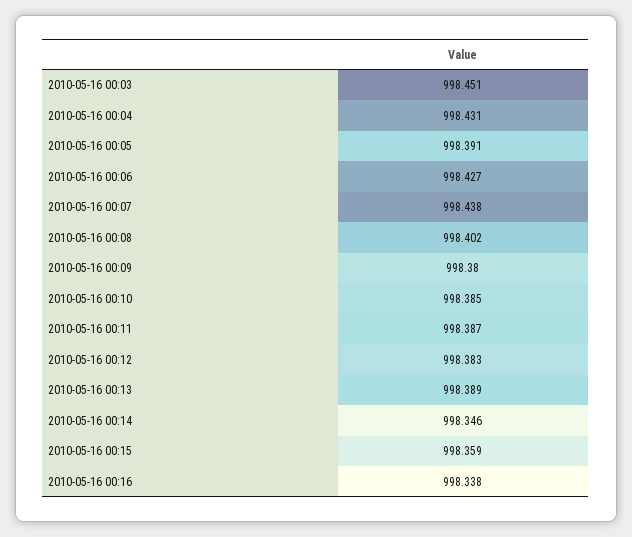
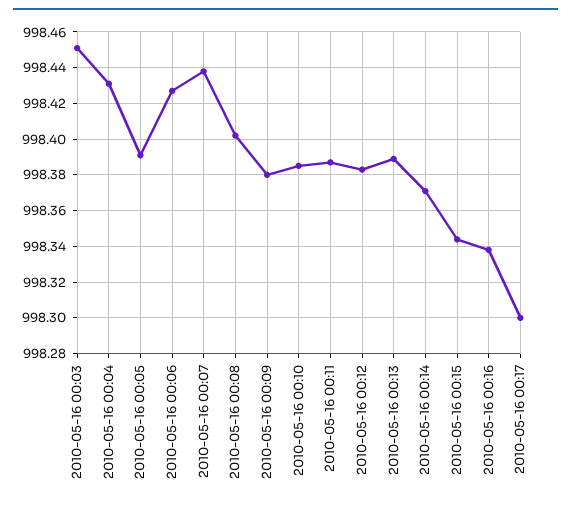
2010-05-16 00:14: 998.346 -> 998.37
2010-05-16 00:15: 998.359 -> 998.345
2010-05-16 00:17: none -> 998.3

